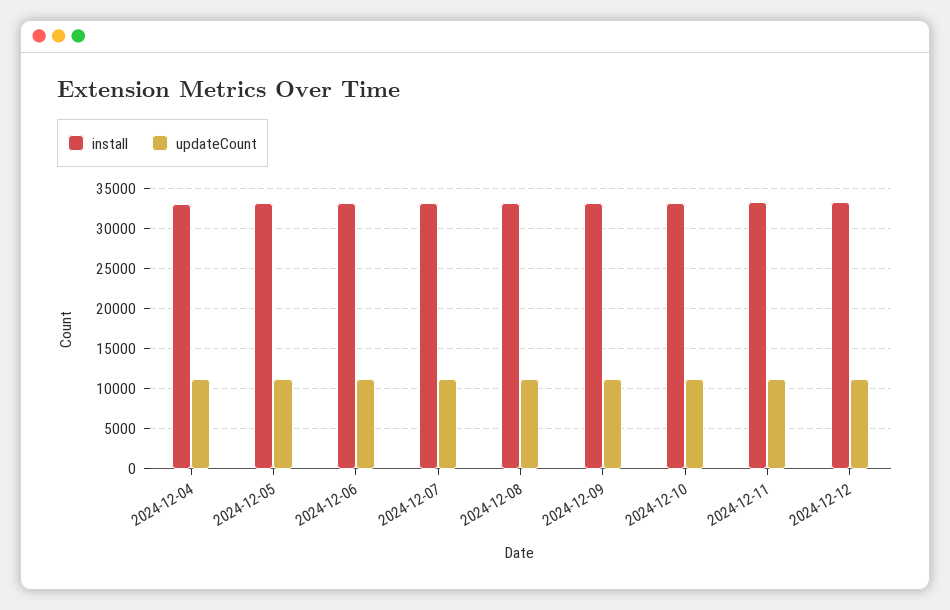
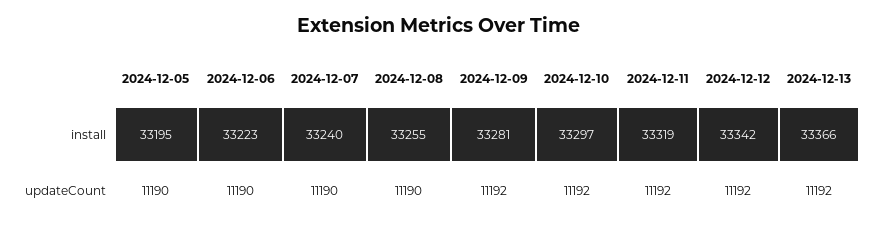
install, 2024-12-04: 33000 -> none
updateCount, 2024-12-04: 11000 -> none
install, 2024-12-13: none -> 33366
updateCount, 2024-12-13: none -> 11192

